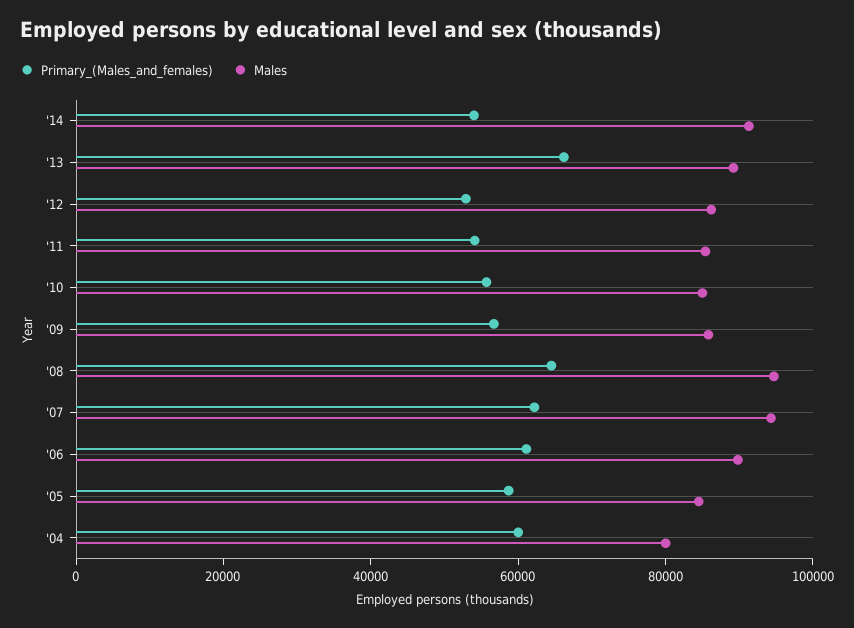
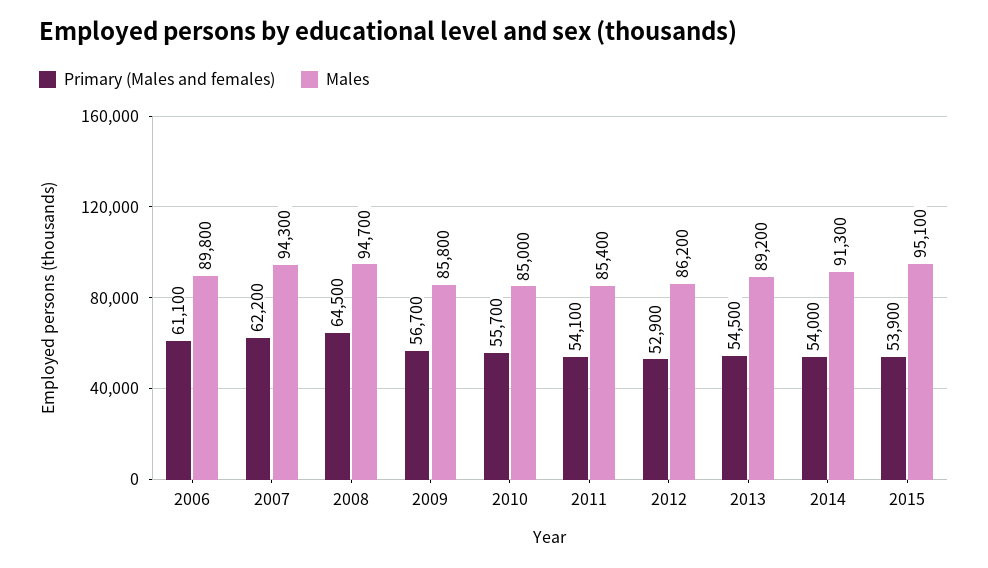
Primary_(Males_and_females), '13: 65000 -> 54500
Primary_(Males_and_females), '05: 60000 -> none
Males, '05: 85000 -> none
Primary_(Males_and_females), '04: 60000 -> none
Males, '04: 80000 -> none
Primary_(Males_and_females), 2015: none -> 53900
Males, 2015: none -> 95100

